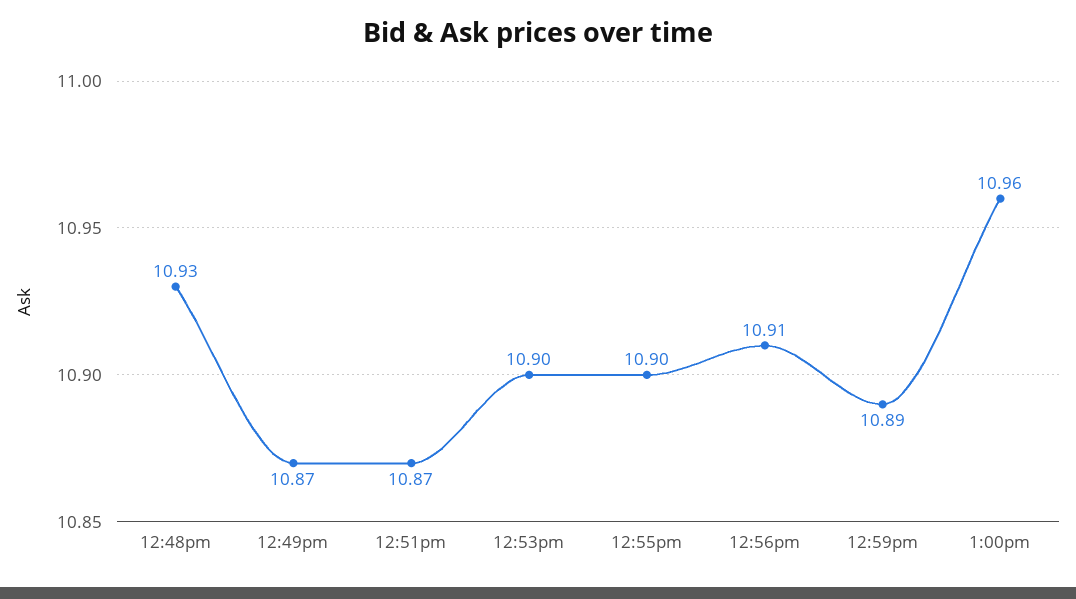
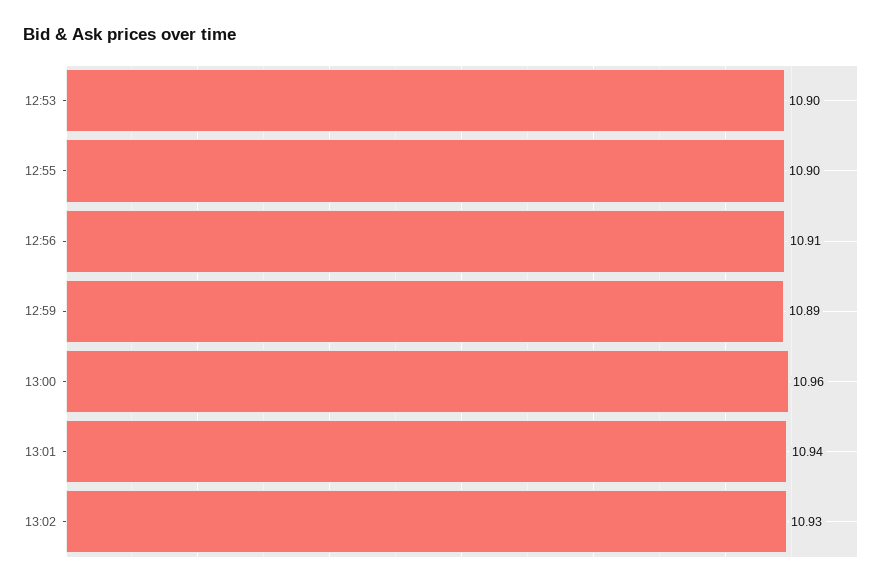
12:48pm: 10.93 -> none
12:49pm: 10.87 -> none
12:51pm: 10.87 -> none
13:01: none -> 10.94
13:02: none -> 10.93

